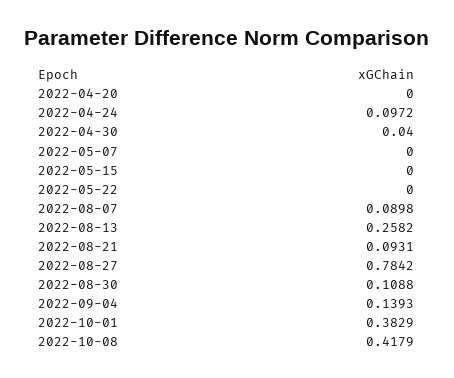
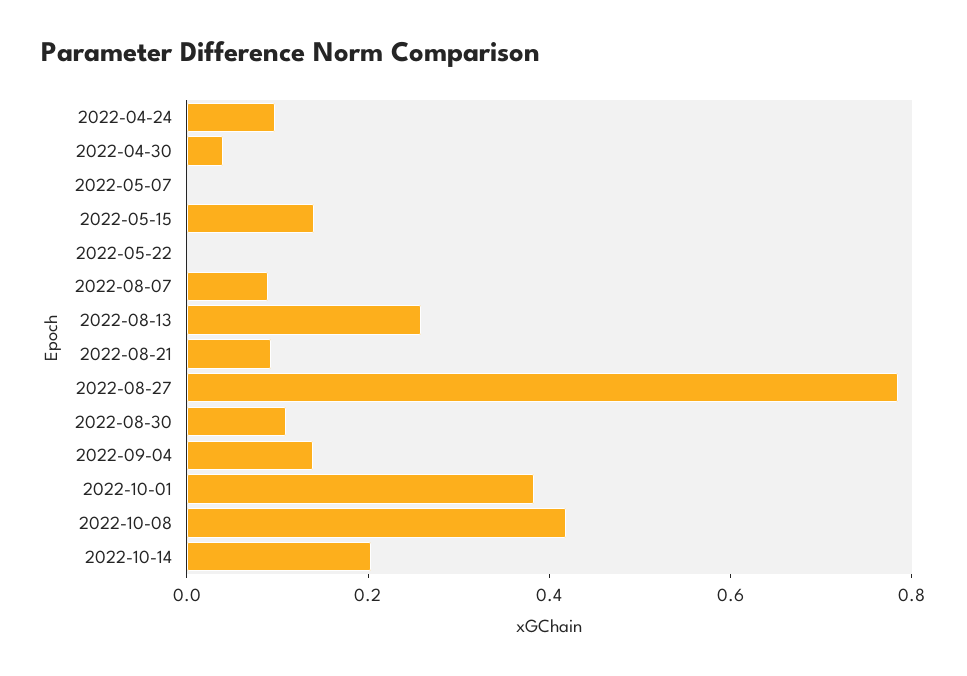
2022-04-20: 0 -> none
2022-05-15: 0 -> 0.15
2022-10-14: none -> 0.2

